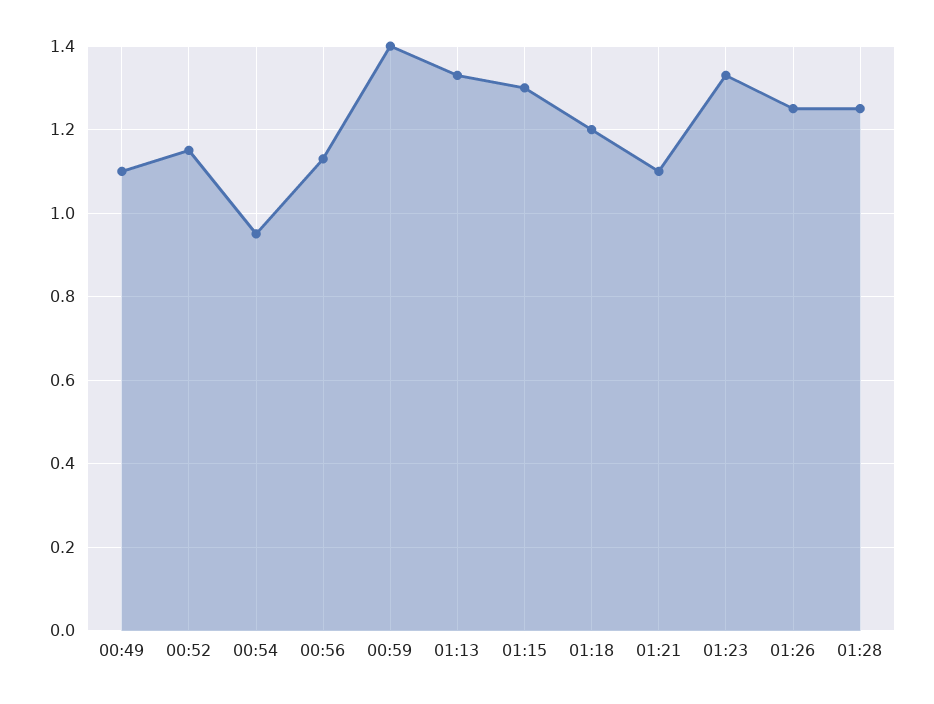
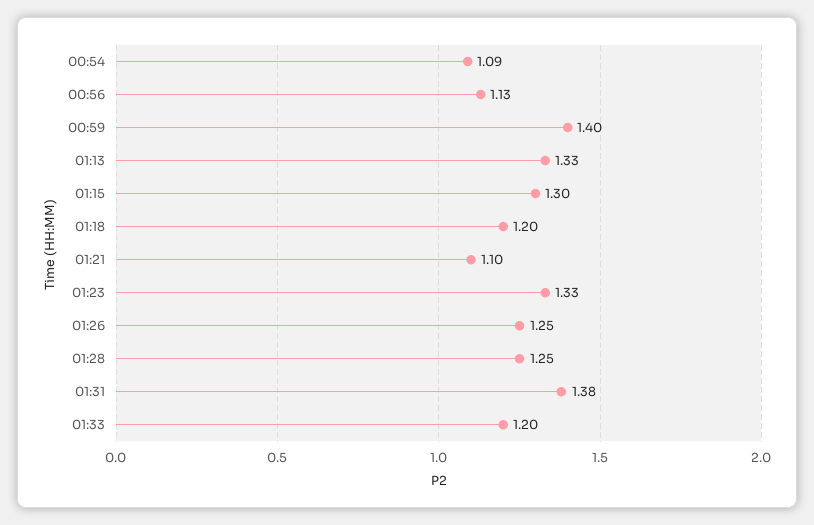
00:49: 1.1 -> none
00:52: 1.15 -> none
00:54: 0.95 -> 1.09
01:31: none -> 1.38
01:33: none -> 1.2

